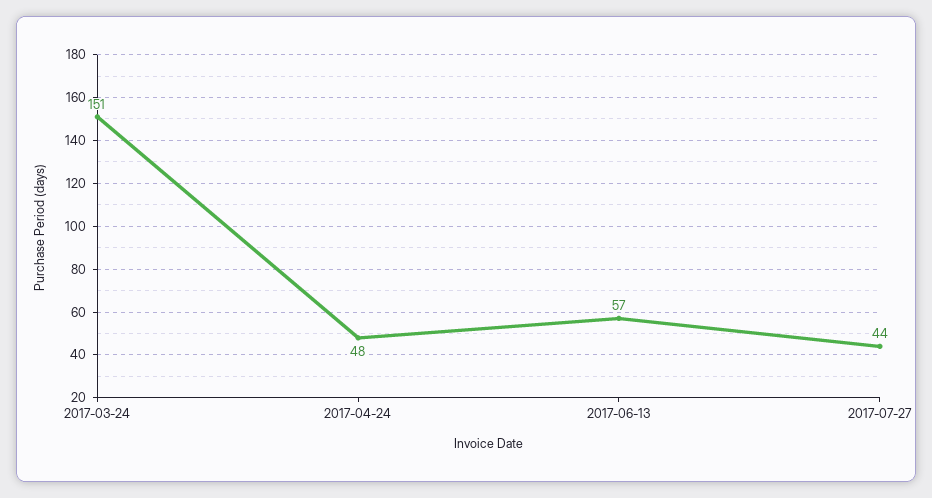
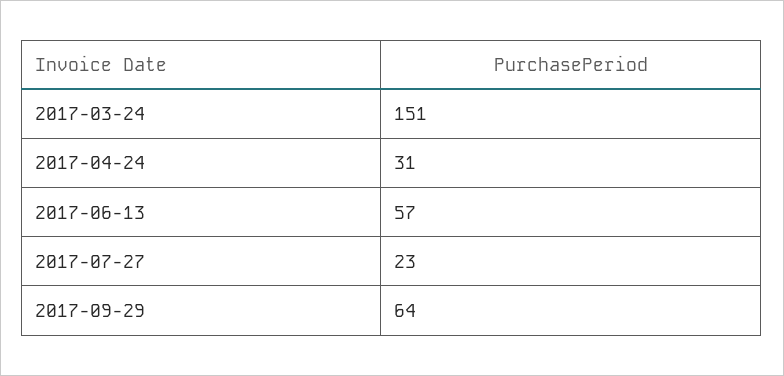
2017-04-24: 48 -> 31
2017-07-27: 44 -> 23
2017-09-29: none -> 64

